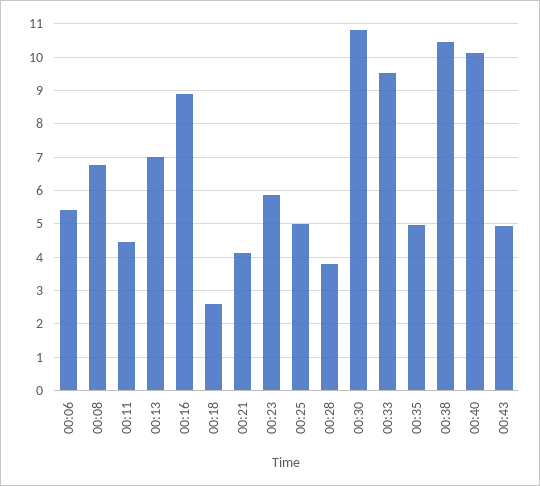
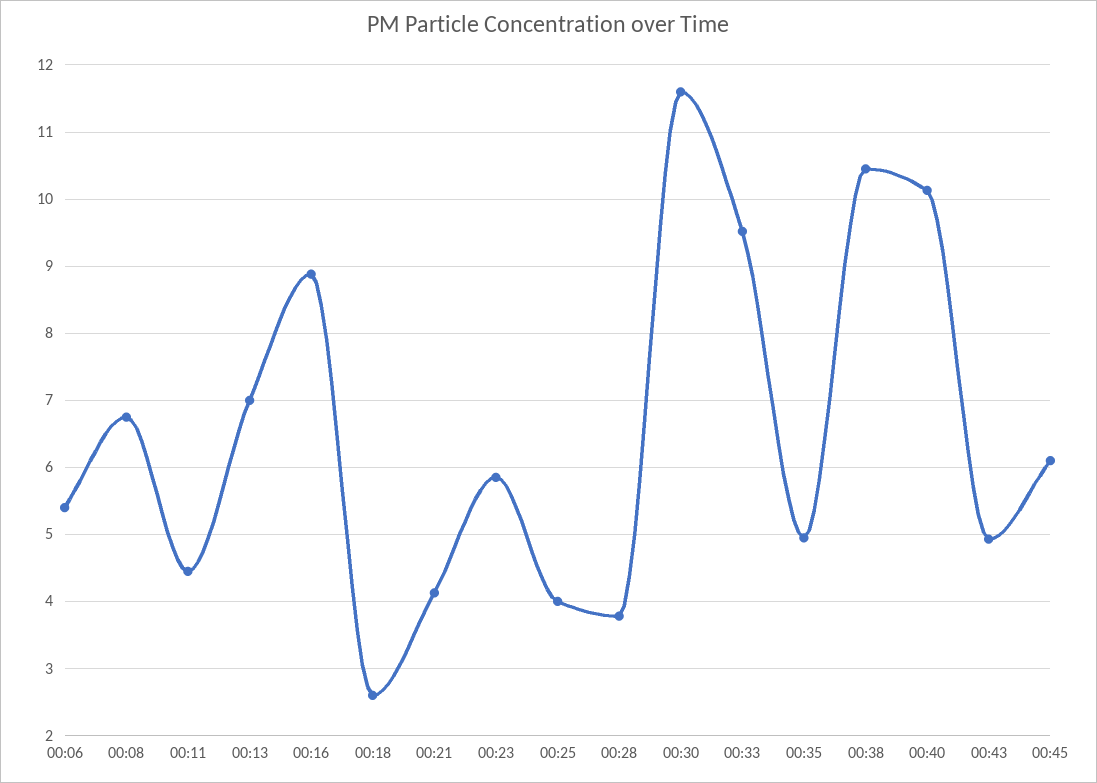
00:25: 5 -> 4
00:30: 10.8 -> 11.6
00:45: none -> 6.1

